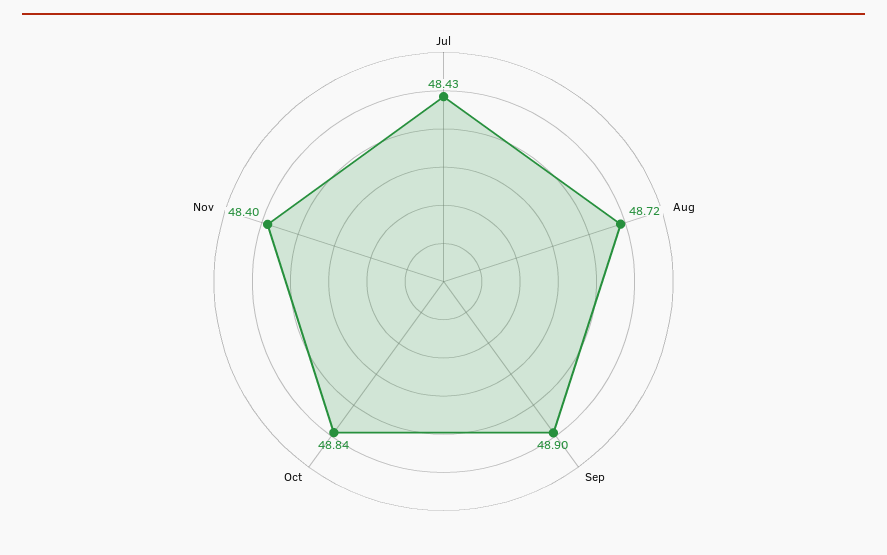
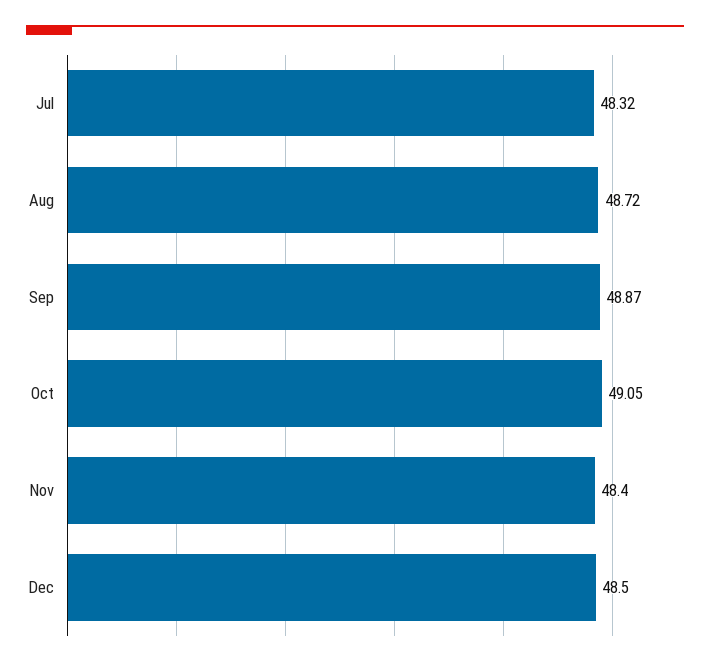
Jul: 48.43 -> 48.32
Sep: 48.9 -> 48.87
Oct: 48.84 -> 49.05
Dec: none -> 48.5

